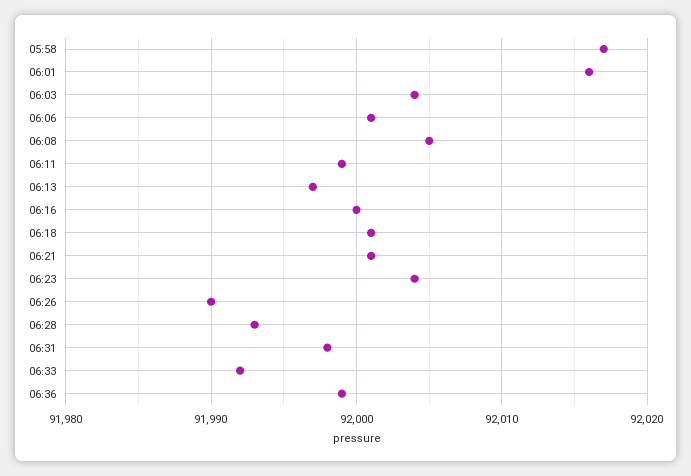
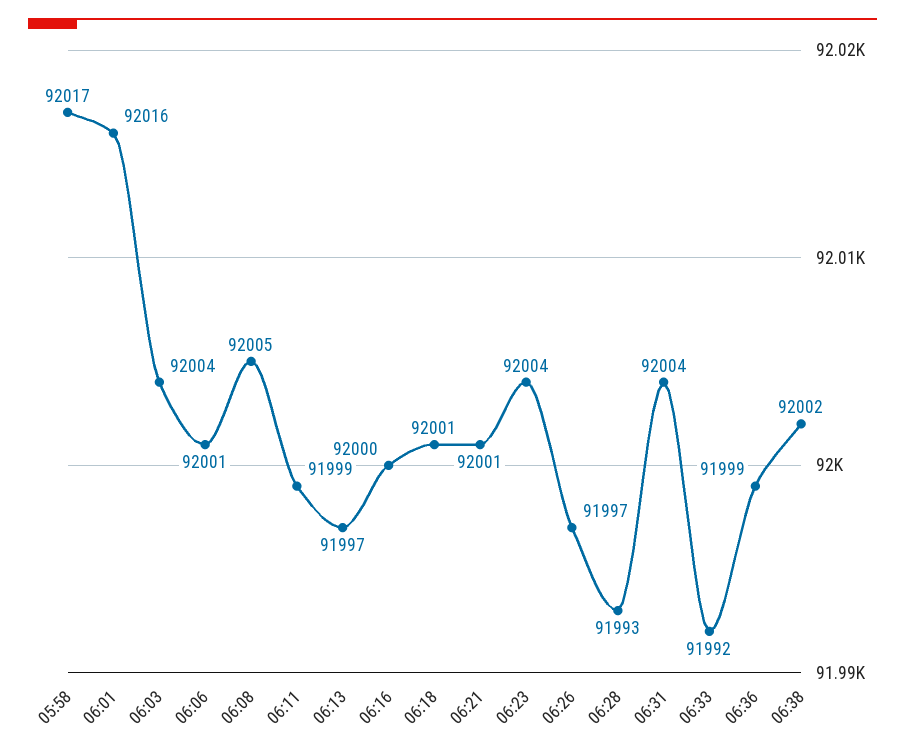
06:26: 91990 -> 91997
06:31: 91998 -> 92004
06:38: none -> 92002

